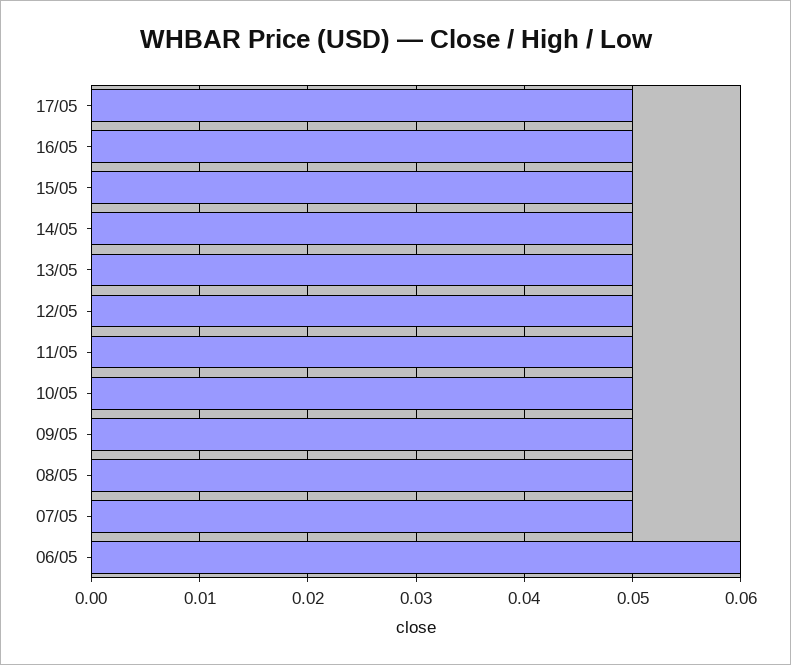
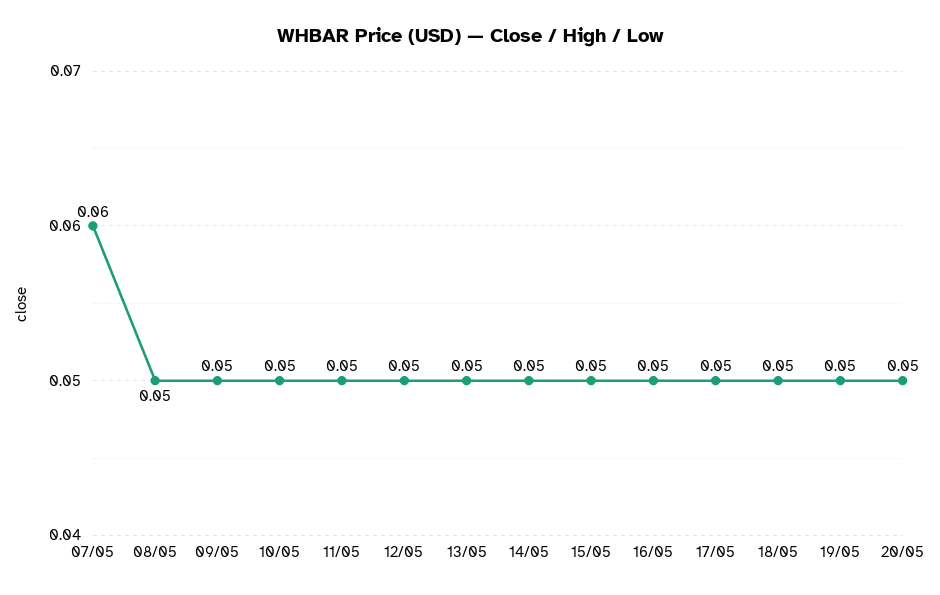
07/05: 0.05 -> 0.06
06/05: 0.06 -> none
18/05: none -> 0.05
19/05: none -> 0.05
20/05: none -> 0.05

